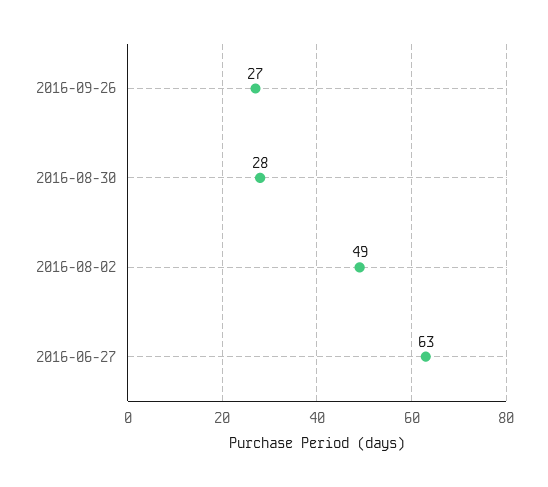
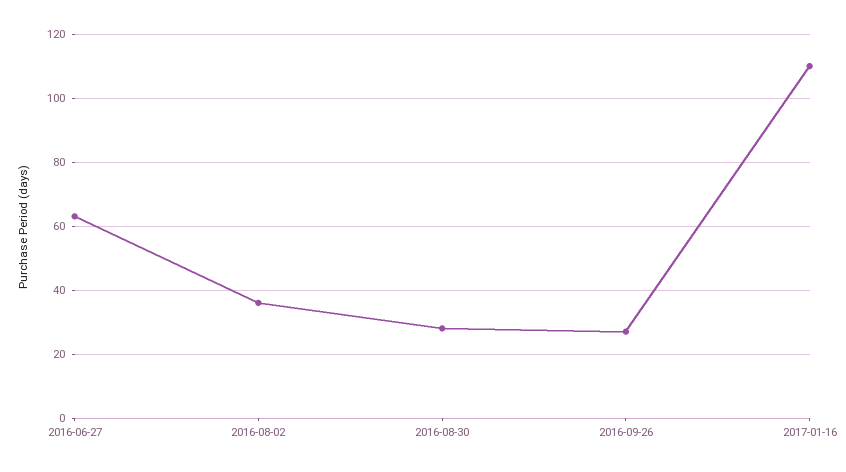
2016-08-02: 49 -> 35
2017-01-16: none -> 110

